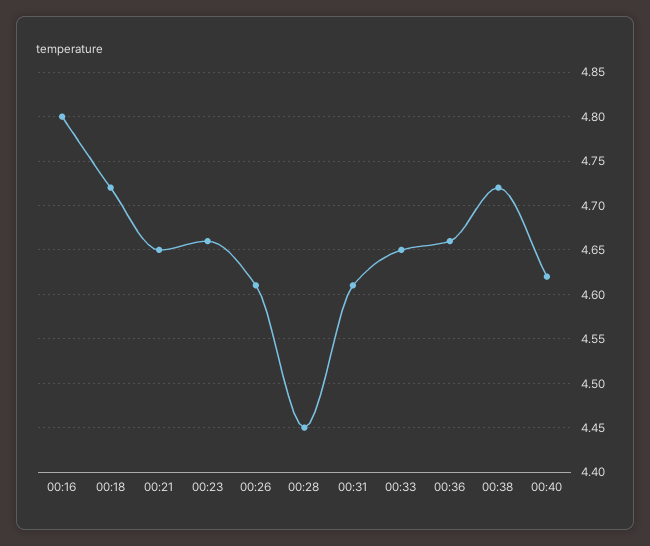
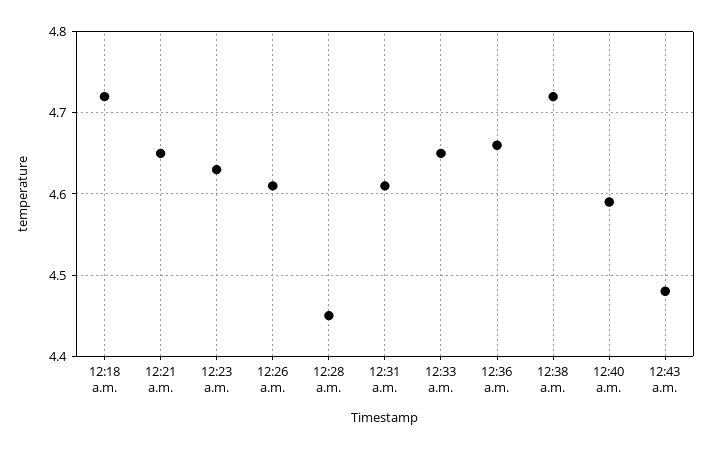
00:16: 4.8 -> none
00:23: 4.66 -> 4.63
00:40: 4.62 -> 4.59
12:43 a.m.: none -> 4.48

